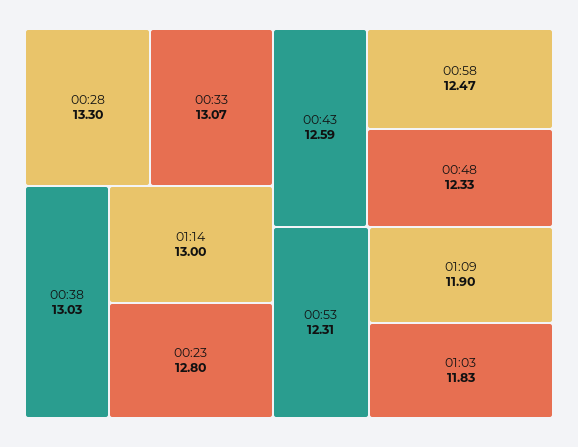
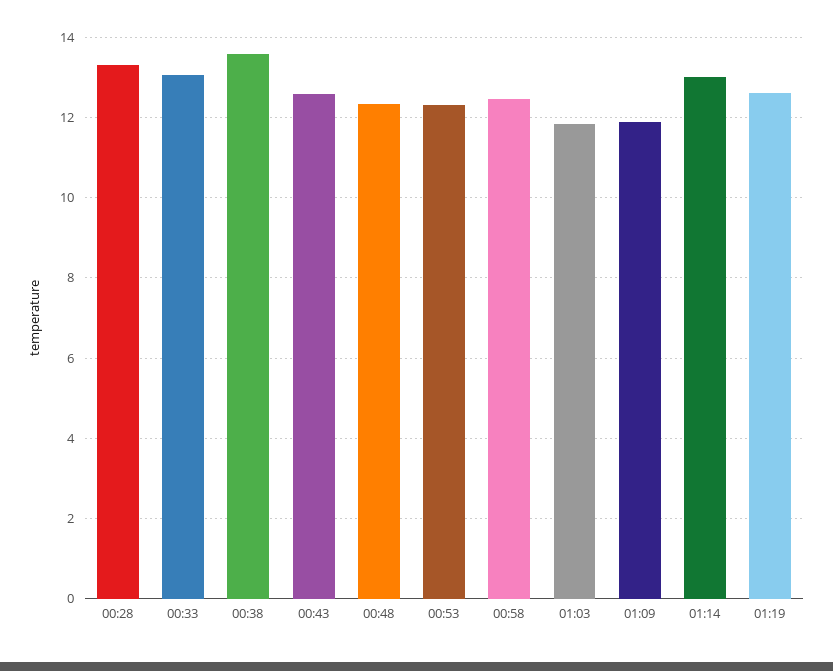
00:38: 13.03 -> 13.6
00:23: 12.8 -> none
01:19: none -> 12.6

